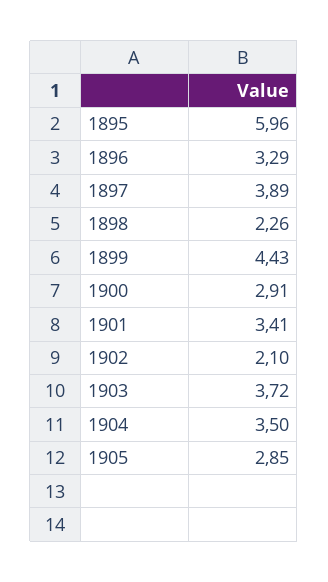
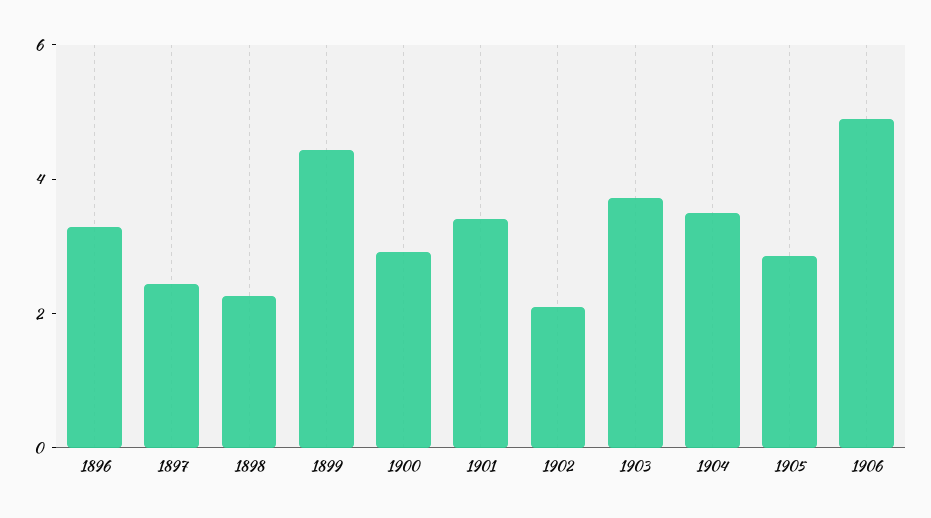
1895: 5.96 -> none
1897: 3.89 -> 2.5
1906: none -> 5

